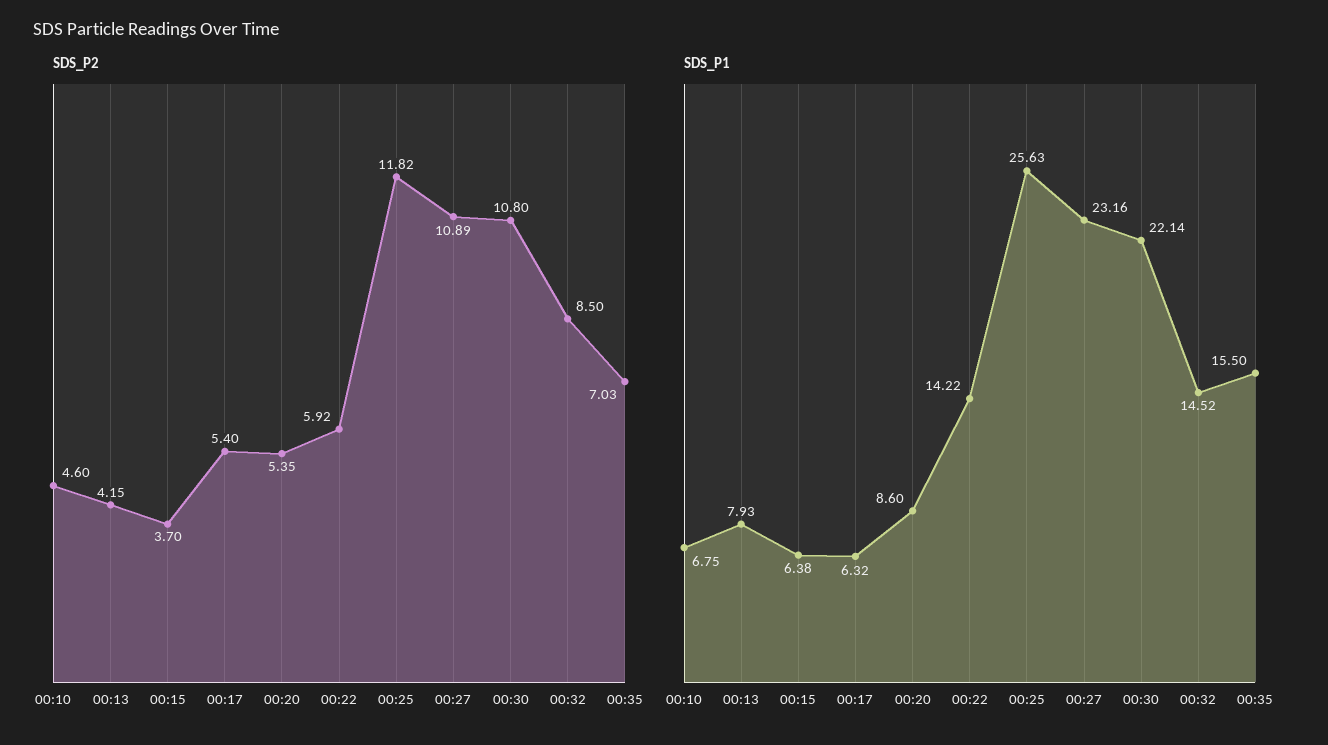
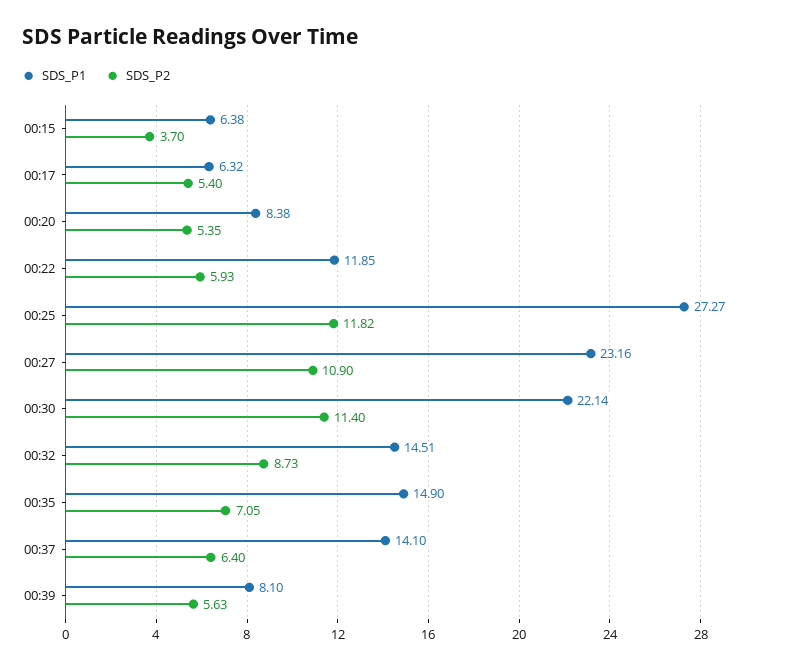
SDS_P2, 00:10: 4.6 -> none
SDS_P2, 00:13: 4.15 -> none
SDS_P2, 00:22: 5.92 -> 5.93
SDS_P2, 00:27: 10.89 -> 10.9
SDS_P2, 00:30: 10.8 -> 11.4
SDS_P2, 00:32: 8.5 -> 8.73
SDS_P2, 00:35: 7.03 -> 7.05
SDS_P1, 00:10: 6.75 -> none
SDS_P1, 00:13: 7.93 -> none
SDS_P1, 00:20: 8.6 -> 8.38
SDS_P1, 00:22: 14.22 -> 11.85
SDS_P1, 00:25: 25.63 -> 27.27
SDS_P1, 00:32: 14.52 -> 14.51
SDS_P1, 00:35: 15.5 -> 14.9
SDS_P1, 00:37: none -> 14.1
SDS_P2, 00:37: none -> 6.4
SDS_P1, 00:39: none -> 8.1
SDS_P2, 00:39: none -> 5.63

